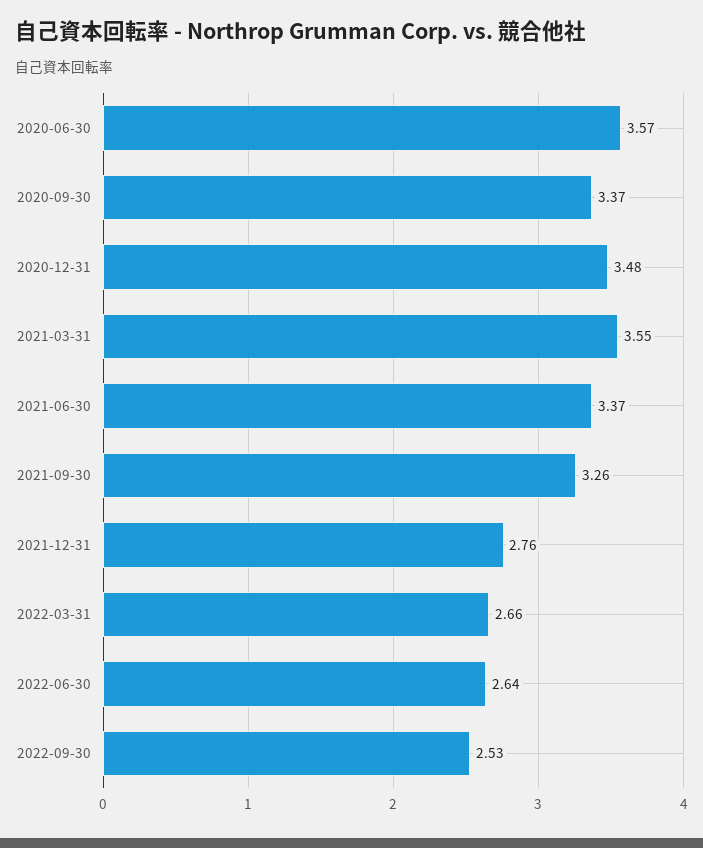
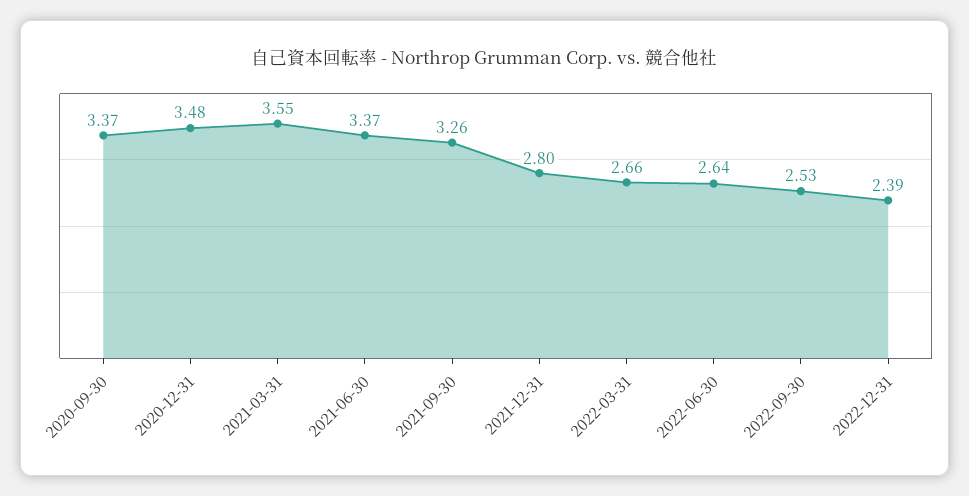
2020-06-30: 3.57 -> none
2021-12-31: 2.76 -> 2.8
2022-12-31: none -> 2.39

